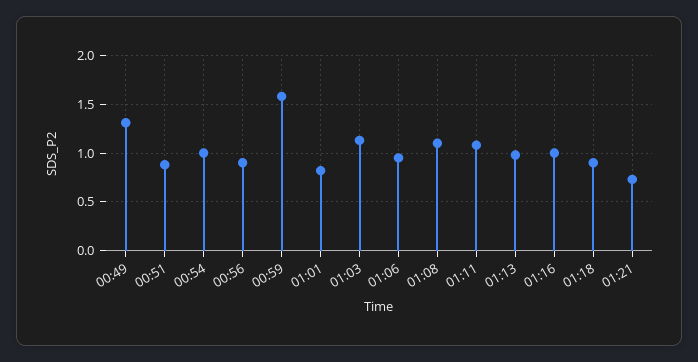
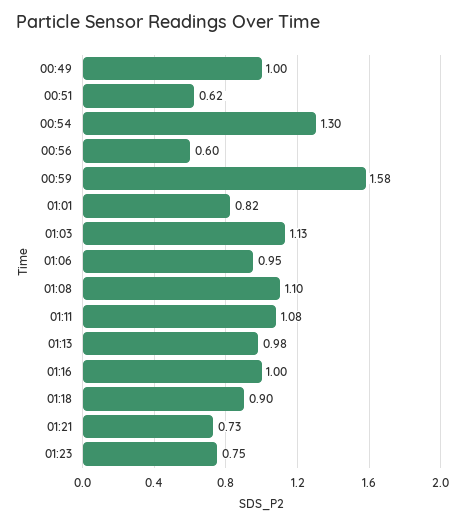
00:49: 1.3 -> 1
00:51: 0.9 -> 0.62
00:54: 1 -> 1.3
00:56: 0.9 -> 0.6
01:23: none -> 0.75

